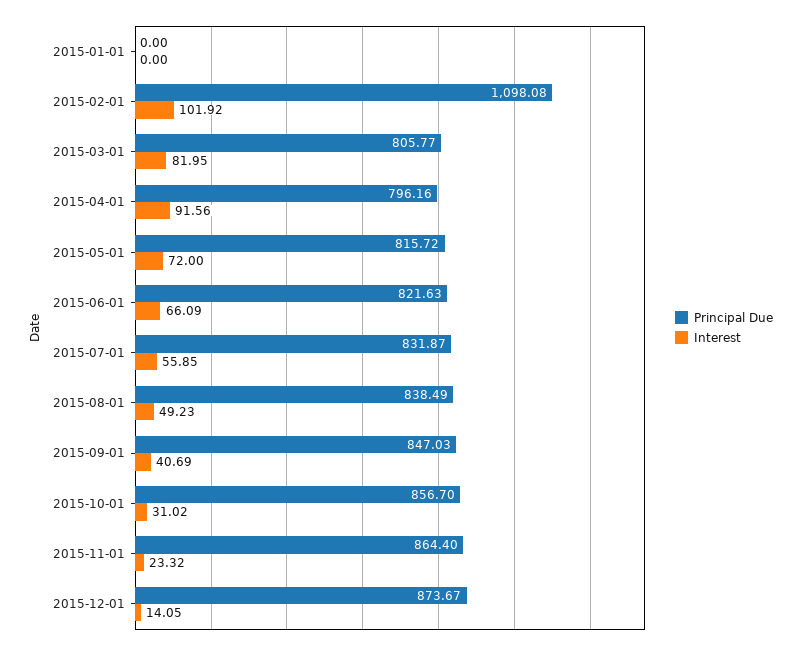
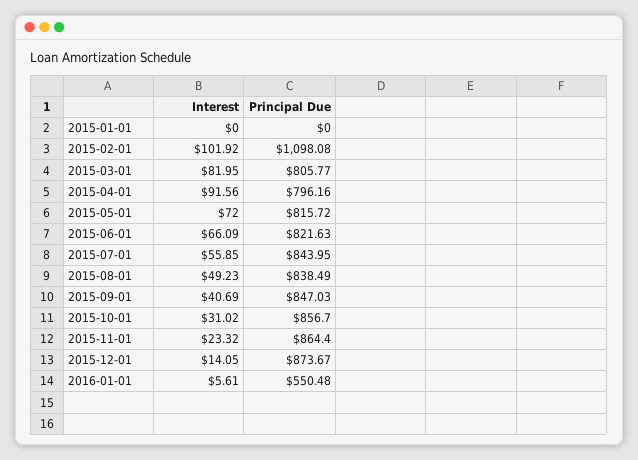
Principal Due, 2015-07-01: 831.87 -> 843.95
Interest, 2016-01-01: none -> 5.61
Principal Due, 2016-01-01: none -> 550.48

